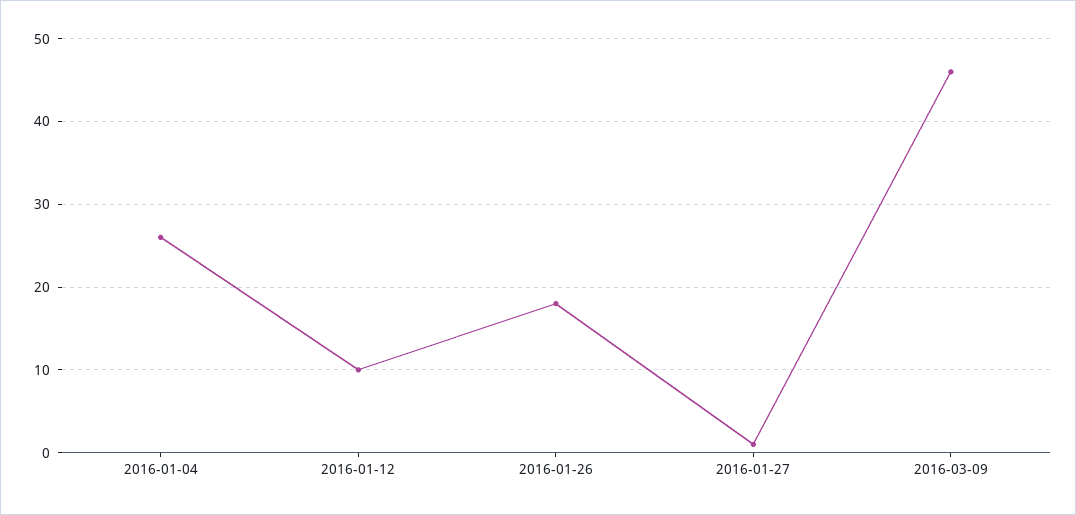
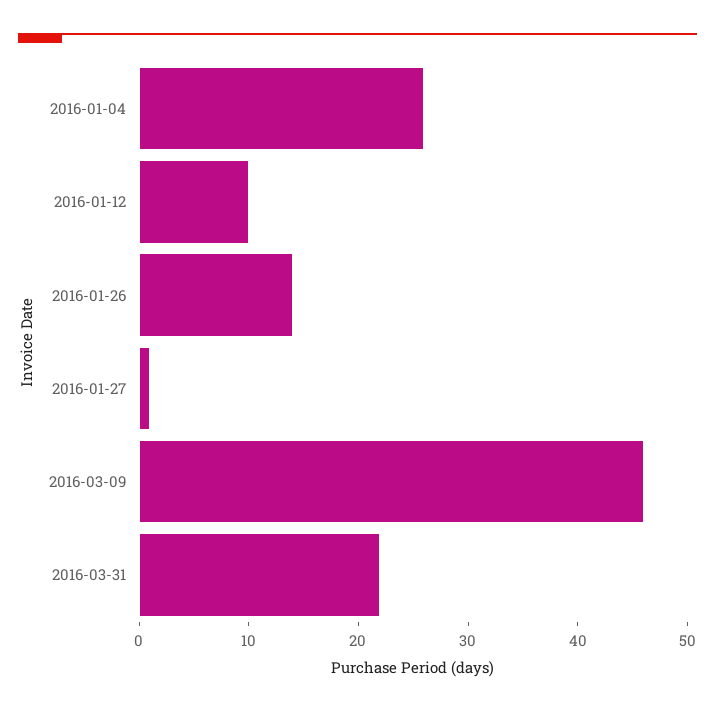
2016-01-26: 18 -> 14
2016-03-31: none -> 22

